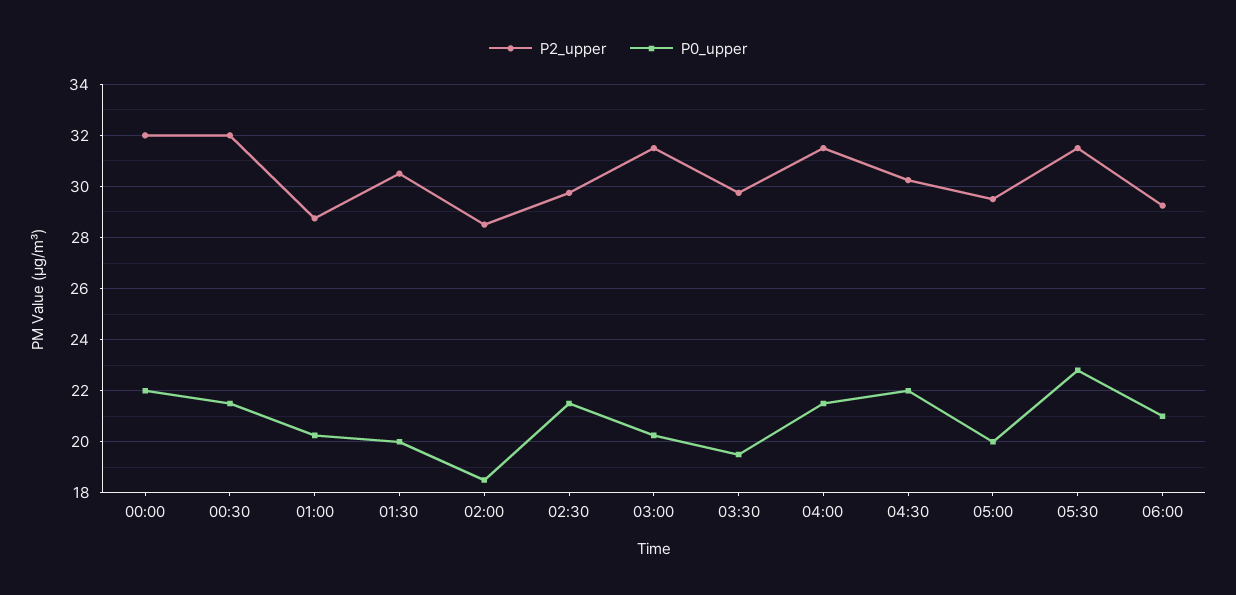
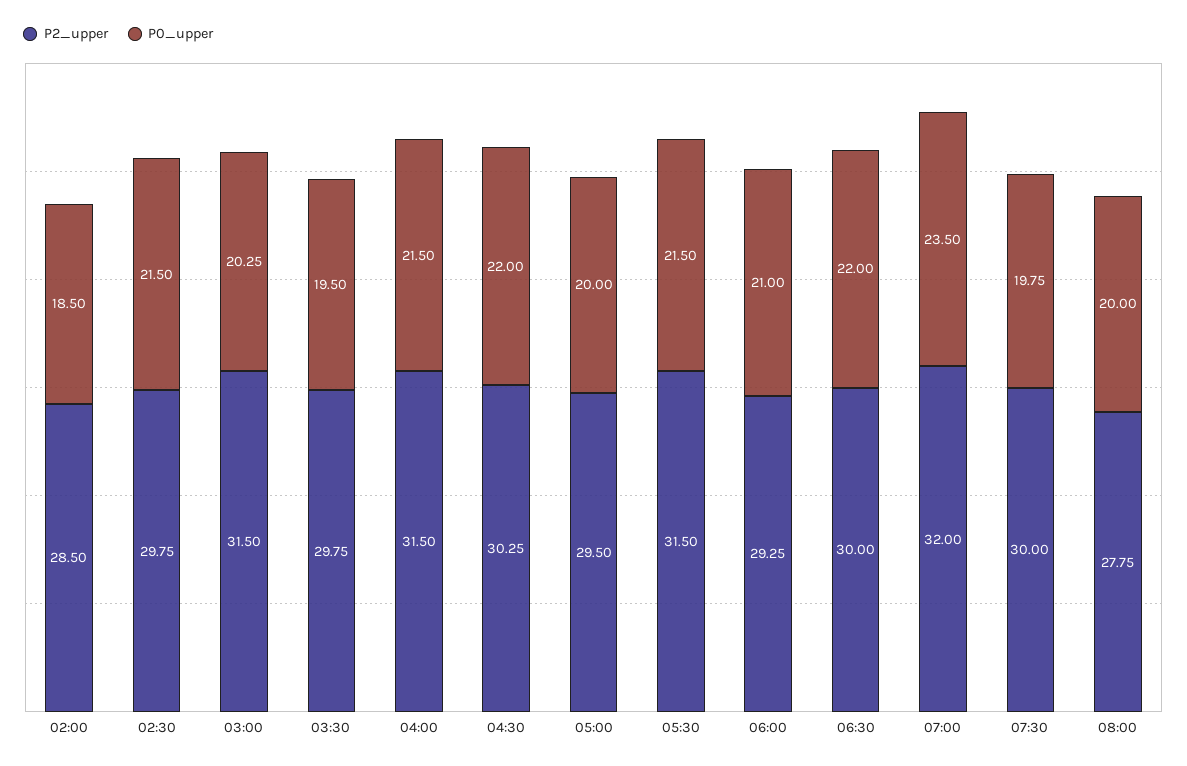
P2_upper, 00:00: 32 -> none
P0_upper, 00:00: 22 -> none
P2_upper, 00:30: 32 -> none
P0_upper, 00:30: 21.5 -> none
P2_upper, 01:00: 28.75 -> none
P0_upper, 01:00: 20.25 -> none
P2_upper, 01:30: 30.5 -> none
P0_upper, 01:30: 20 -> none
P0_upper, 05:30: 22.75 -> 21.5
P2_upper, 06:30: none -> 30
P0_upper, 06:30: none -> 22
P2_upper, 07:00: none -> 32
P0_upper, 07:00: none -> 23.5
P2_upper, 07:30: none -> 30
P0_upper, 07:30: none -> 19.75
P2_upper, 08:00: none -> 27.75
P0_upper, 08:00: none -> 20

